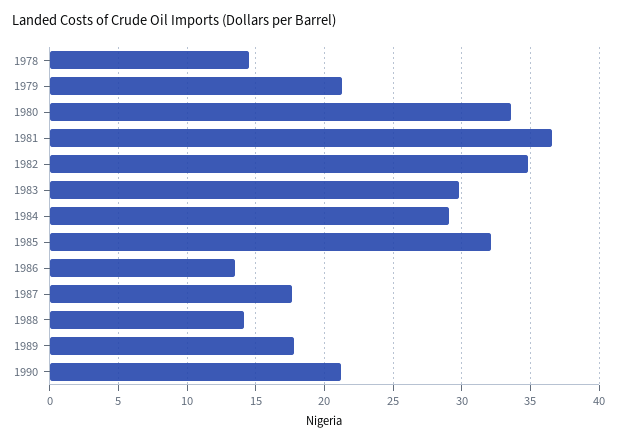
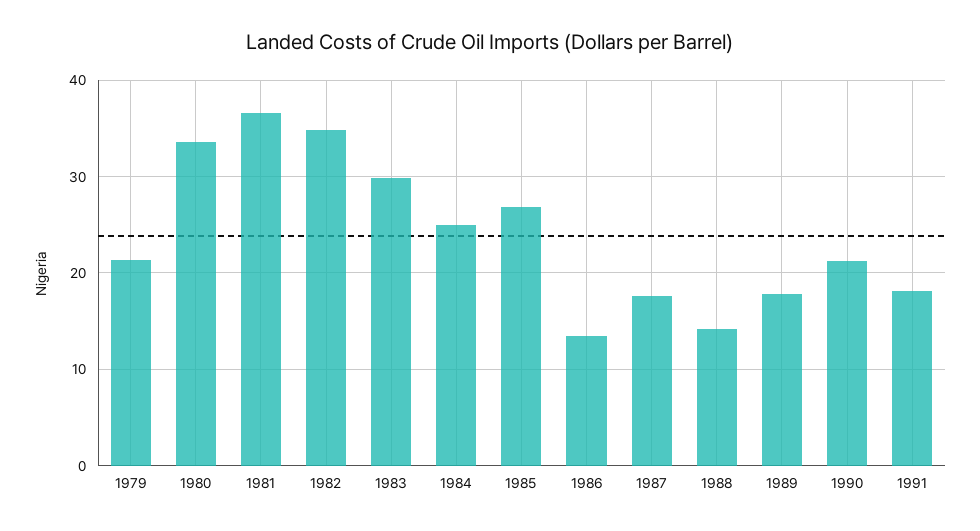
1978: 14.5 -> none
1984: 29 -> 25
1985: 32 -> 27
1991: none -> 18

